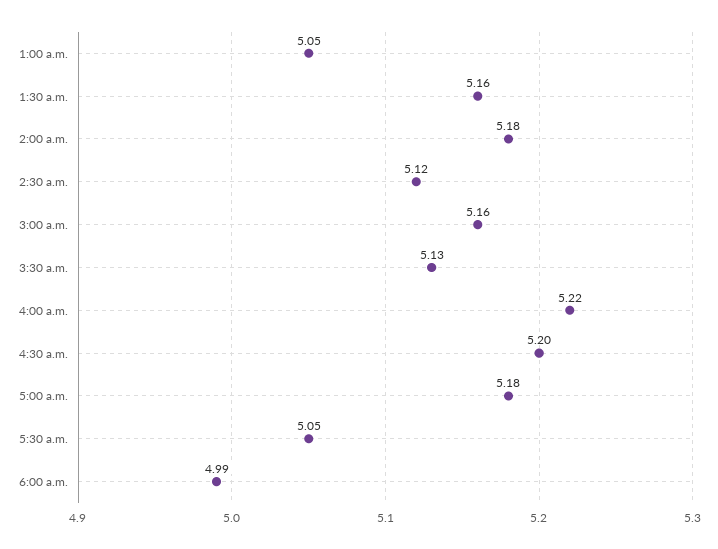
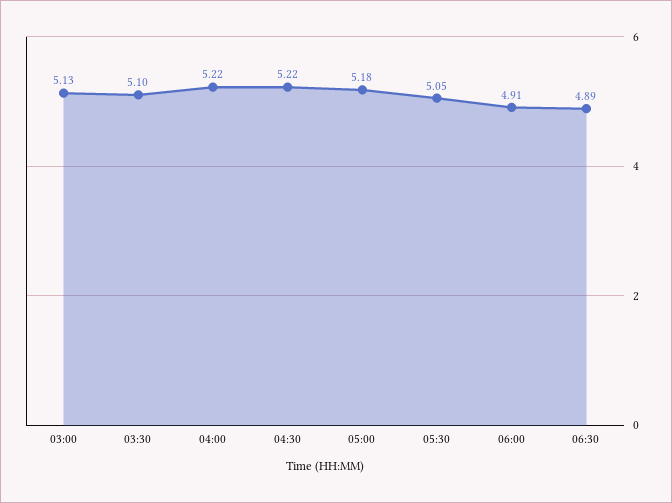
1:00 a.m.: 5.05 -> none
1:30 a.m.: 5.16 -> none
2:00 a.m.: 5.18 -> none
2:30 a.m.: 5.12 -> none
3:00 a.m.: 5.16 -> 5.13
3:30 a.m.: 5.13 -> 5.1
4:30 a.m.: 5.2 -> 5.22
6:00 a.m.: 4.99 -> 4.91
06:30: none -> 4.89

